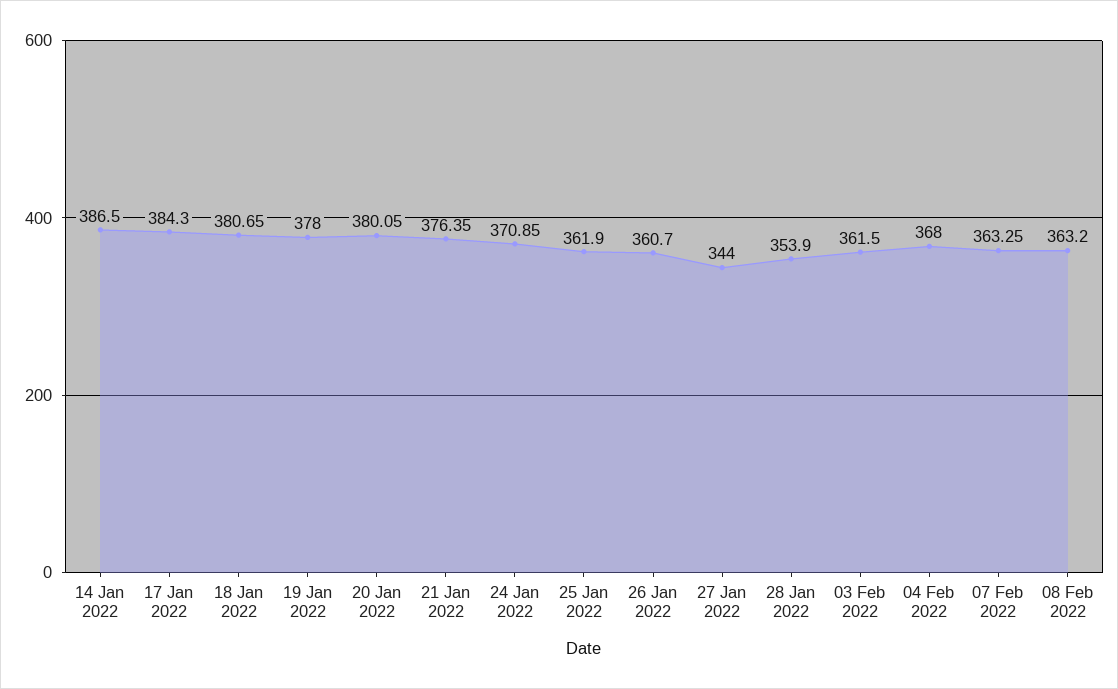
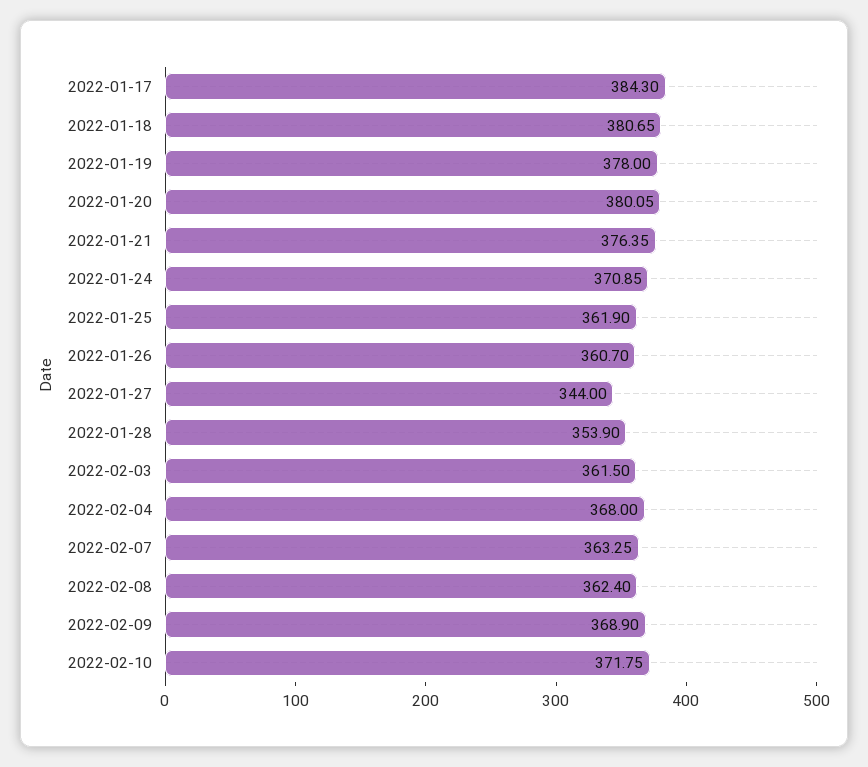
14 Jan 2022: 386.5 -> none
08 Feb 2022: 363.2 -> 362.4
2022-02-09: none -> 368.9
2022-02-10: none -> 371.75

